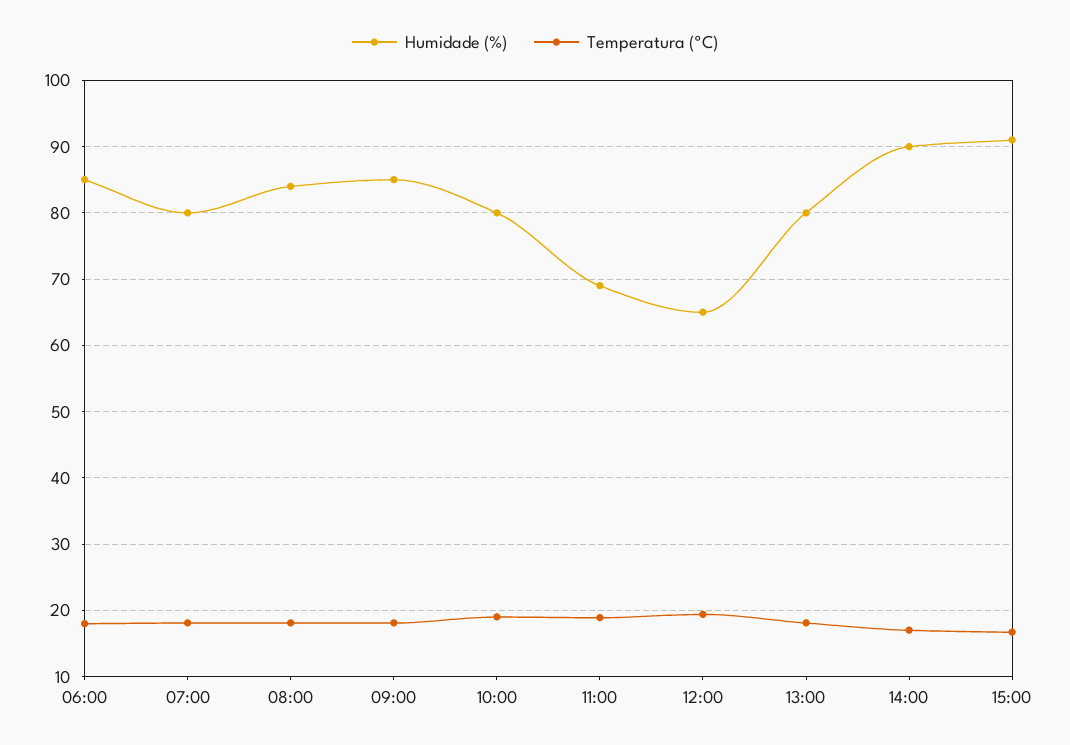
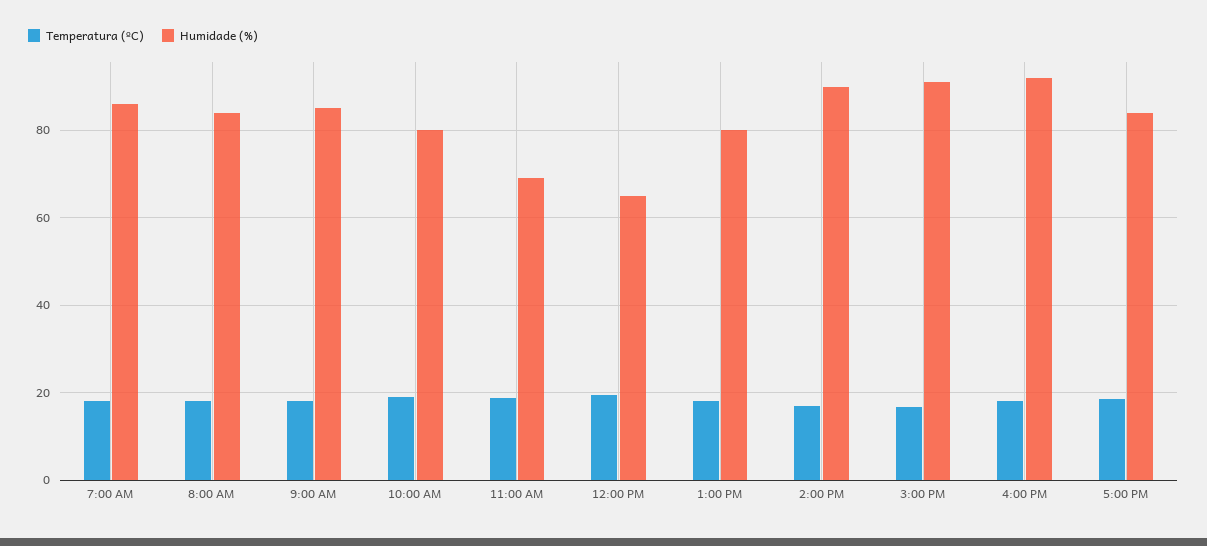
Humidade (%), 06:00: 85 -> none
Temperatura (ºC), 06:00: 18 -> none
Humidade (%), 07:00: 80 -> 86
Temperatura (ºC), 4:00 PM: none -> 18
Humidade (%), 4:00 PM: none -> 92
Temperatura (ºC), 5:00 PM: none -> 18
Humidade (%), 5:00 PM: none -> 84

